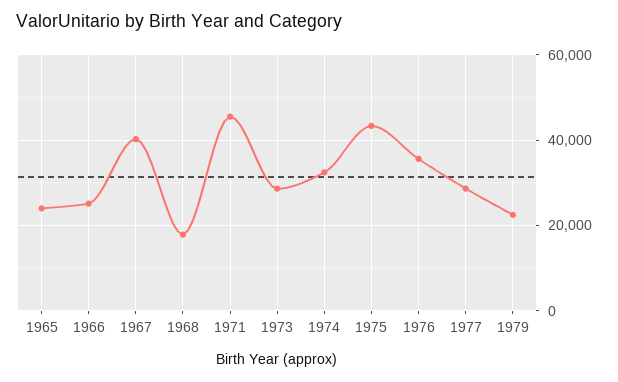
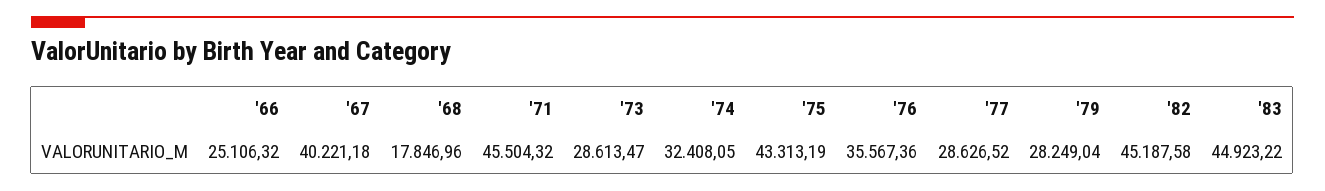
1965: 24000 -> none
1979: 22000 -> 28249.04
'82: none -> 45187.58
'83: none -> 44923.22

